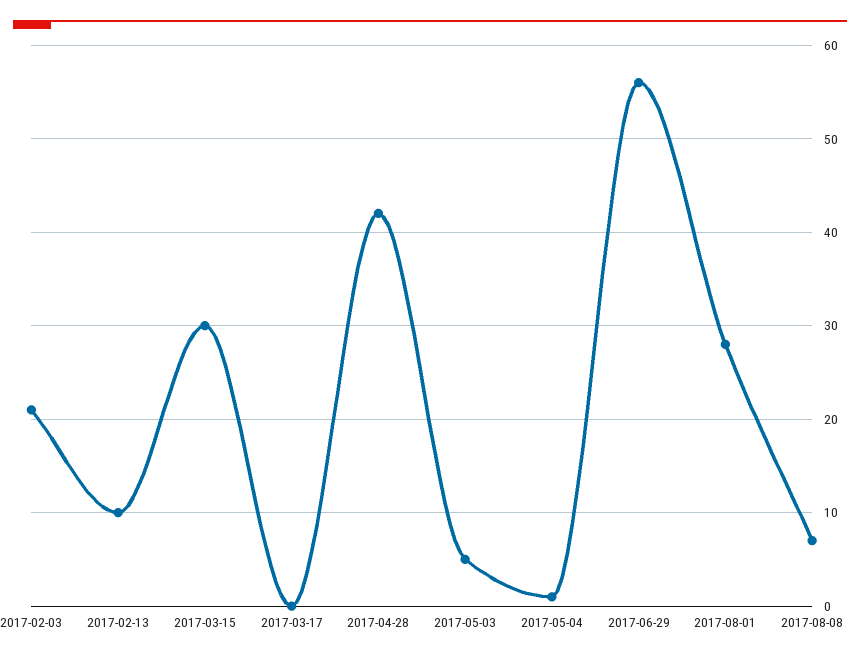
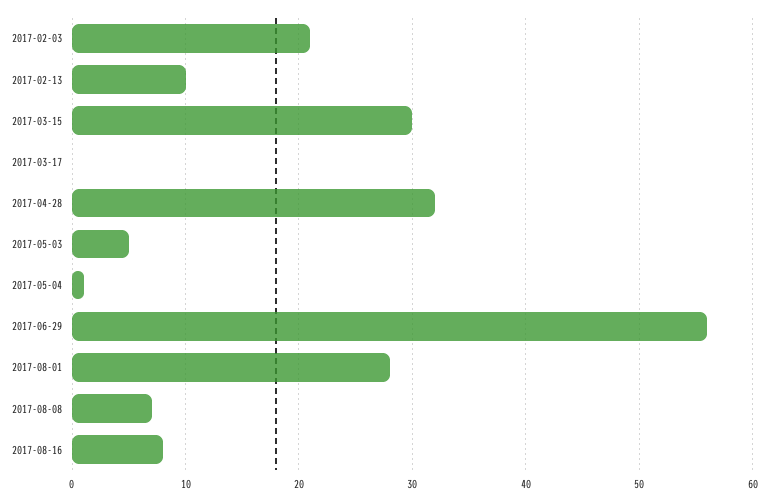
2017-04-28: 42 -> 32
2017-08-16: none -> 8

